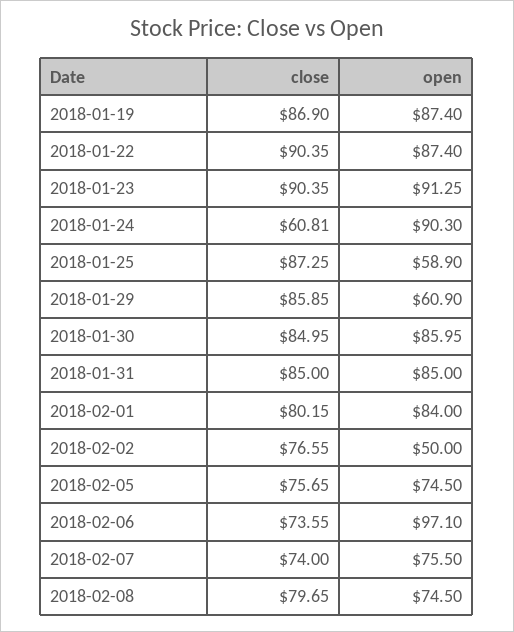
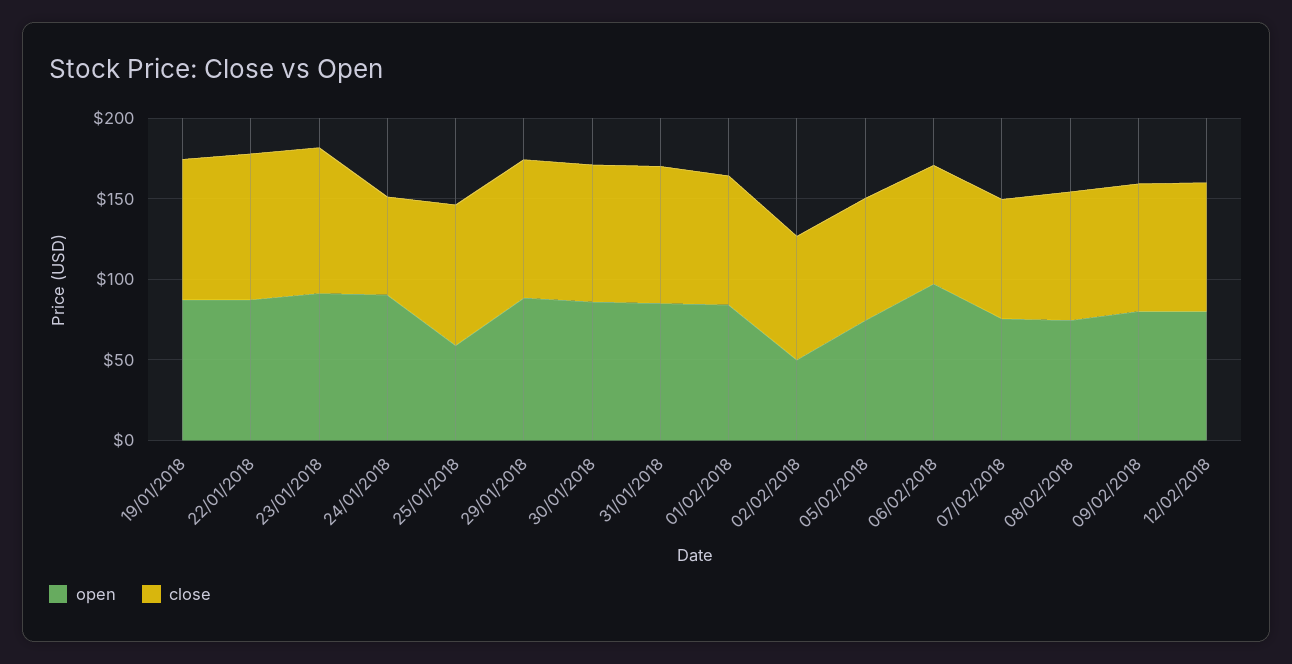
open, 2018-01-29: 60.9 -> 90
open, 09/02/2018: none -> 80
close, 09/02/2018: none -> 80
open, 12/02/2018: none -> 80
close, 12/02/2018: none -> 80

